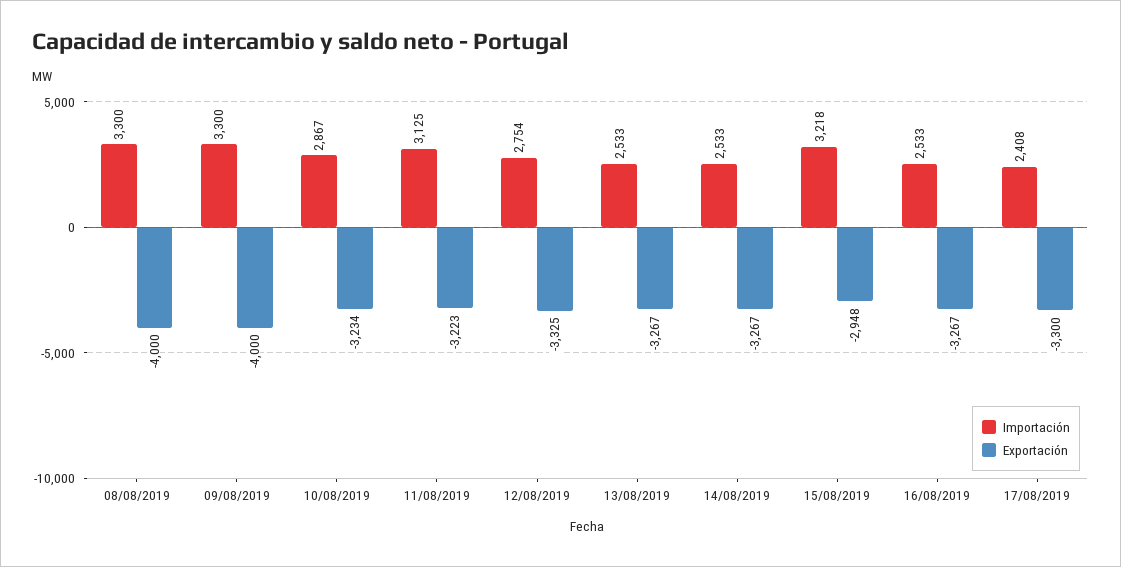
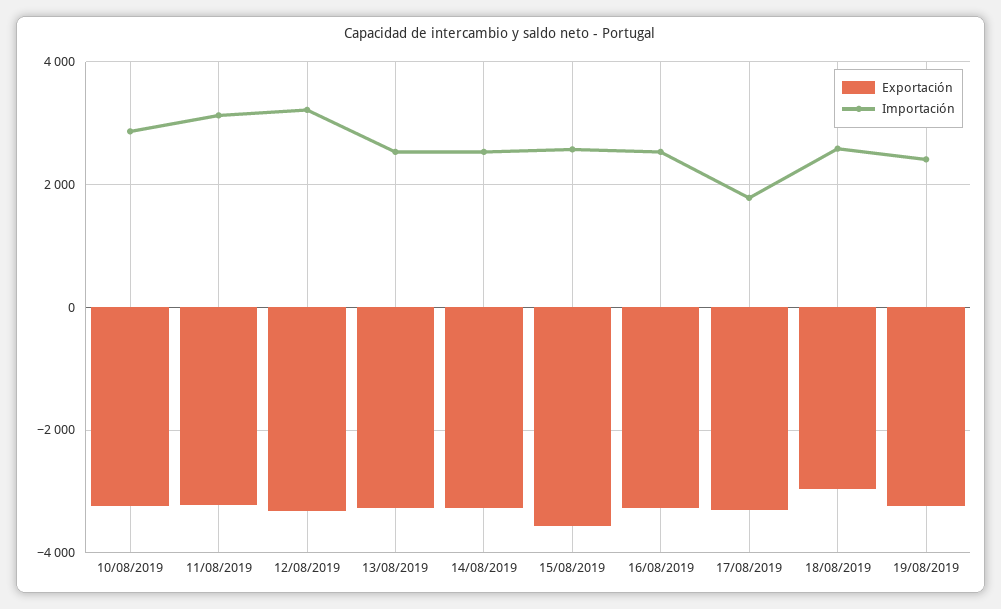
Importación, 08/08/2019: 3300 -> none
Exportación, 08/08/2019: -4000 -> none
Importación, 09/08/2019: 3300 -> none
Exportación, 09/08/2019: -4000 -> none
Importación, 12/08/2019: 2754 -> 3200
Importación, 15/08/2019: 3218 -> 2600
Exportación, 15/08/2019: -2948 -> -3600
Importación, 17/08/2019: 2408 -> 1800
Exportación, 18/08/2019: none -> -3000
Importación, 18/08/2019: none -> 2600
Exportación, 19/08/2019: none -> -3200
Importación, 19/08/2019: none -> 2400

